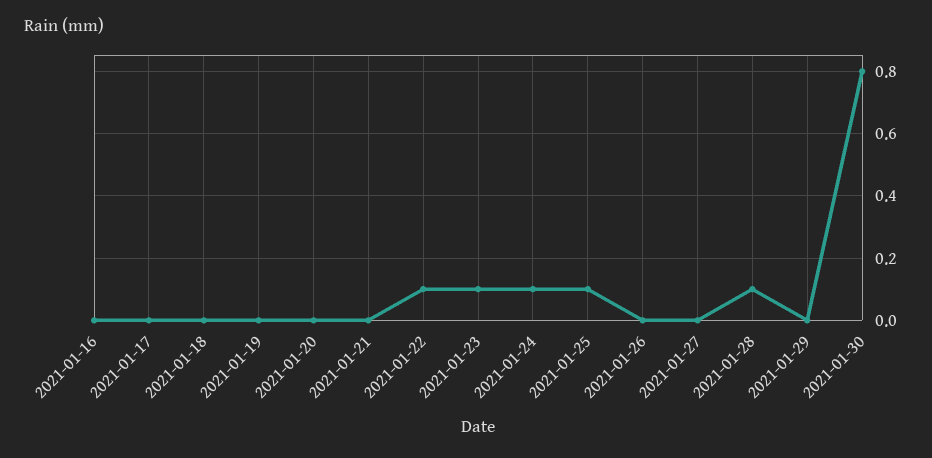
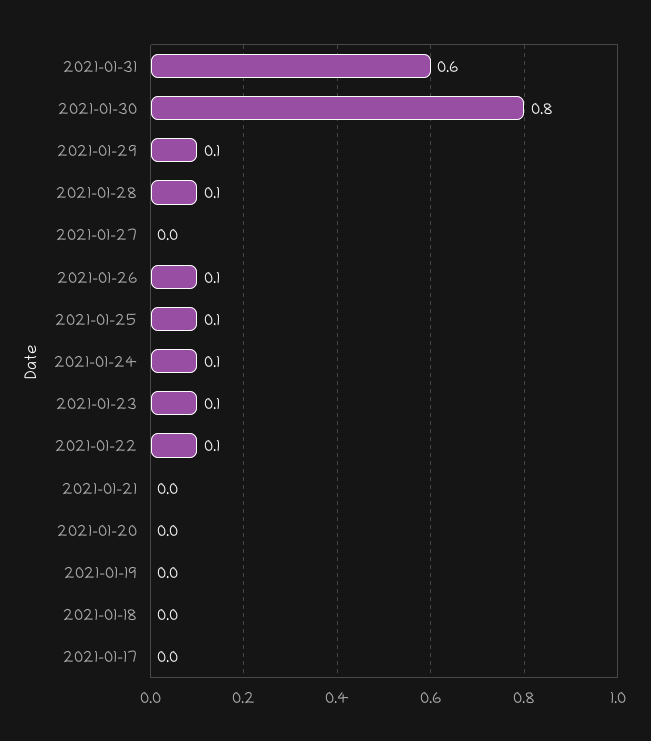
2021-01-16: 0 -> none
2021-01-26: 0 -> 0.1
2021-01-29: 0 -> 0.1
2021-01-31: none -> 0.6

